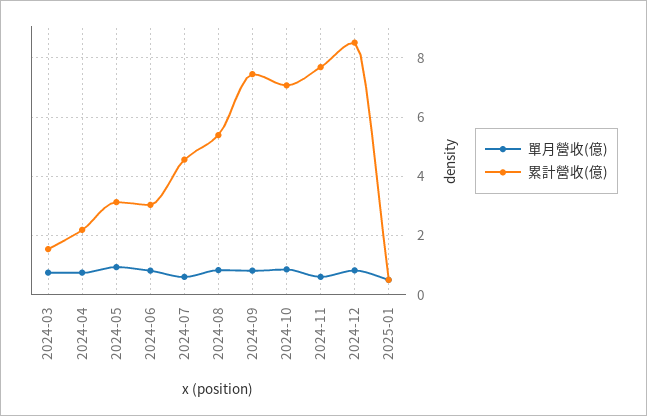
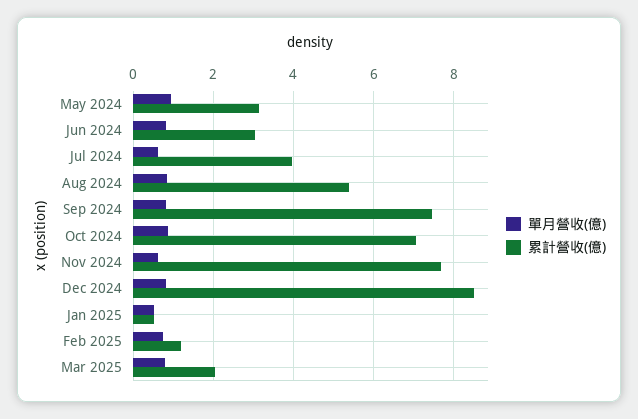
單月營收(億), 2024-03: 0.75 -> none
累計營收(億), 2024-03: 1.5 -> none
單月營收(億), 2024-04: 0.75 -> none
累計營收(億), 2024-04: 2.25 -> none
累計營收(億), 2024-07: 4.5 -> 4
單月營收(億), Feb 2025: none -> 0.8
累計營收(億), Feb 2025: none -> 1.2
單月營收(億), Mar 2025: none -> 0.8
累計營收(億), Mar 2025: none -> 2

